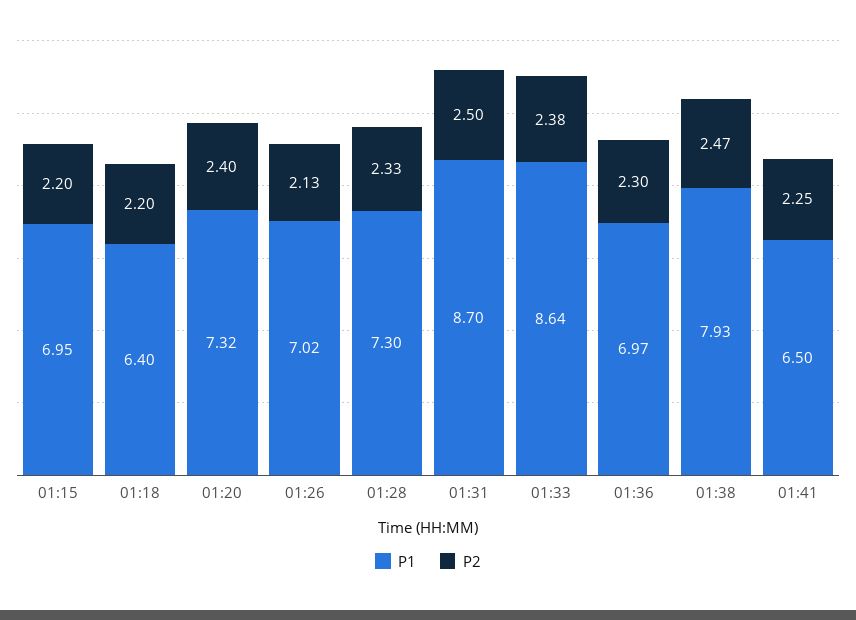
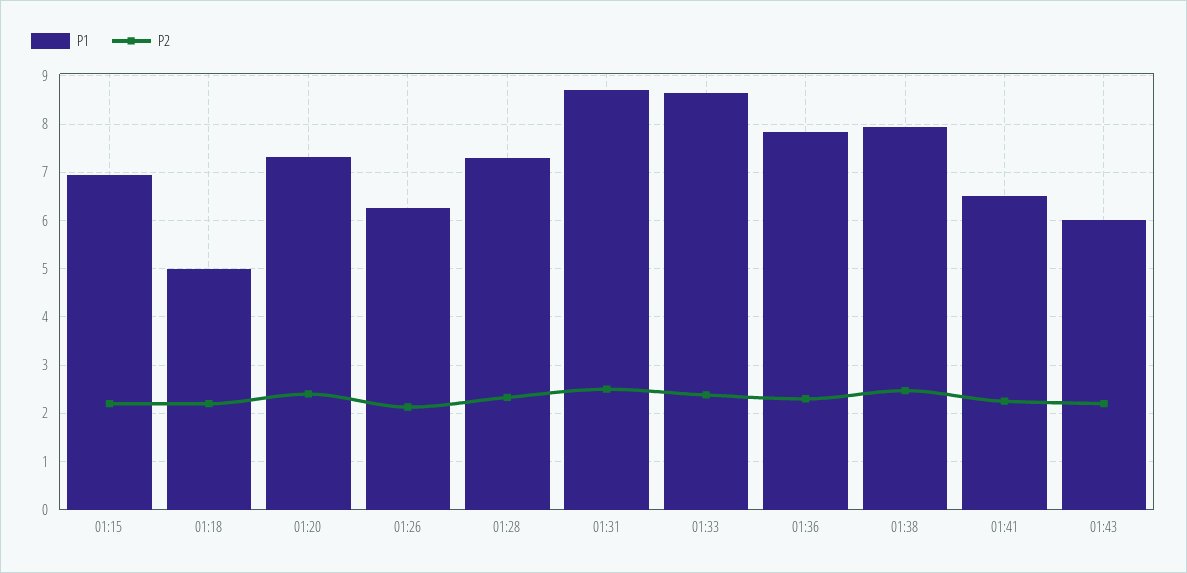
P1, 01:18: 6.4 -> 5
P1, 01:26: 7.02 -> 6.2
P1, 01:36: 6.97 -> 7.8
P1, 01:43: none -> 6
P2, 01:43: none -> 2.2

